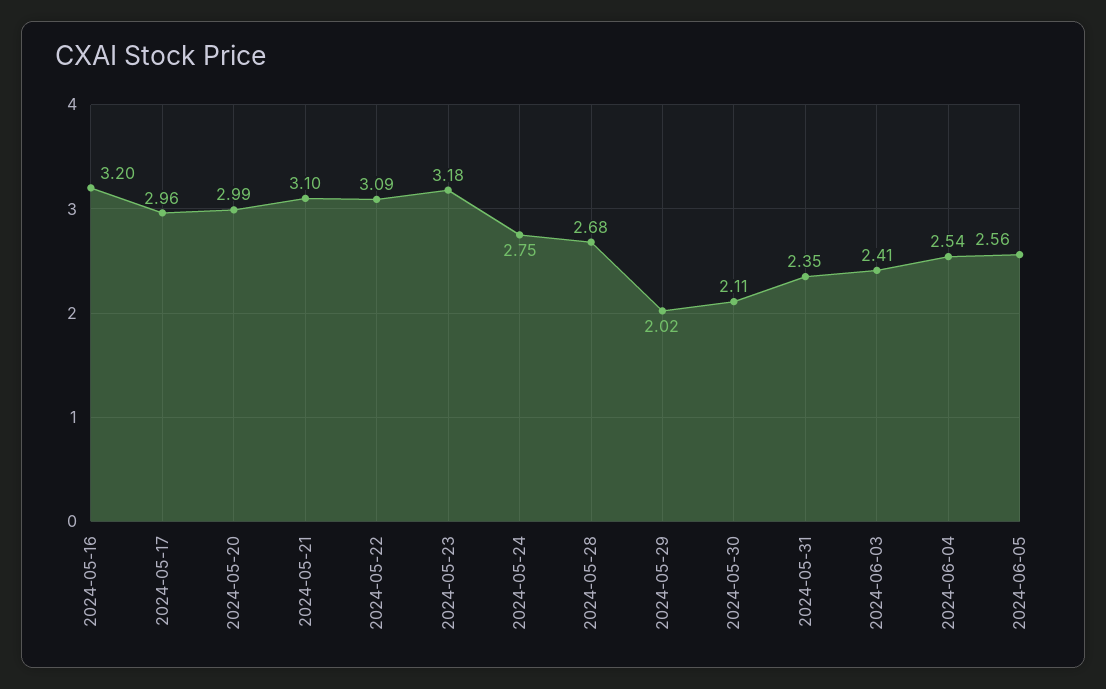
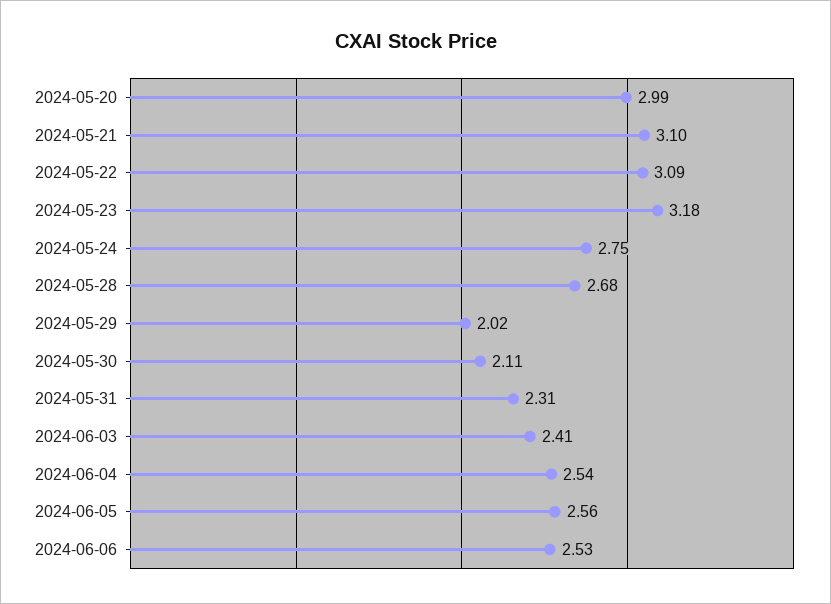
2024-05-16: 3.2 -> none
2024-05-17: 2.96 -> none
2024-05-31: 2.35 -> 2.31
2024-06-06: none -> 2.53

